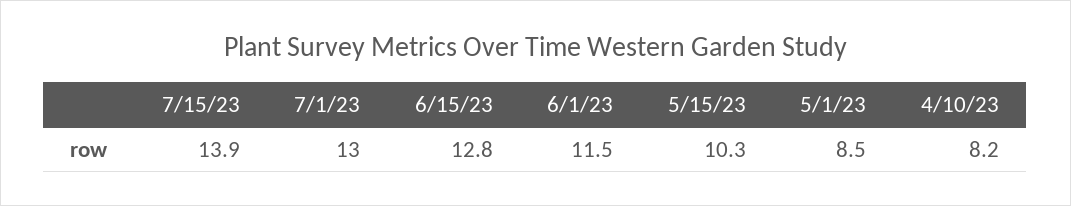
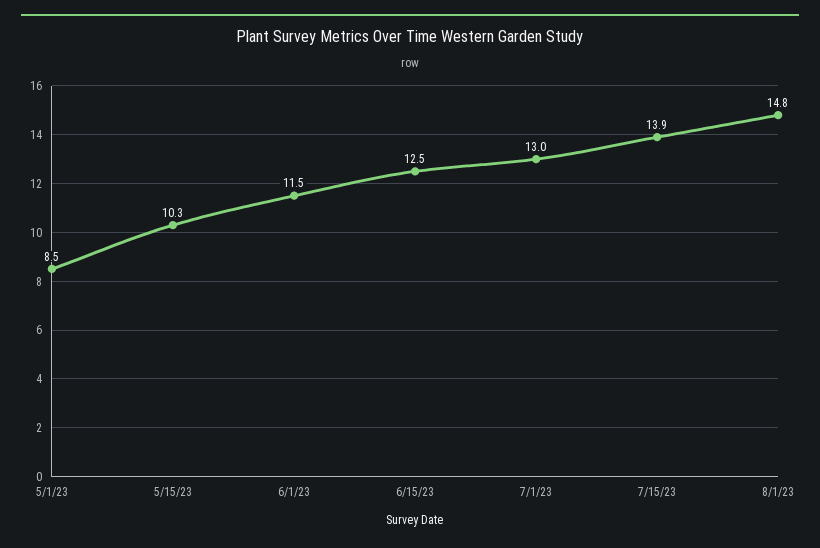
6/15/23: 12.8 -> 12.5
4/10/23: 8.2 -> none
8/1/23: none -> 14.8

